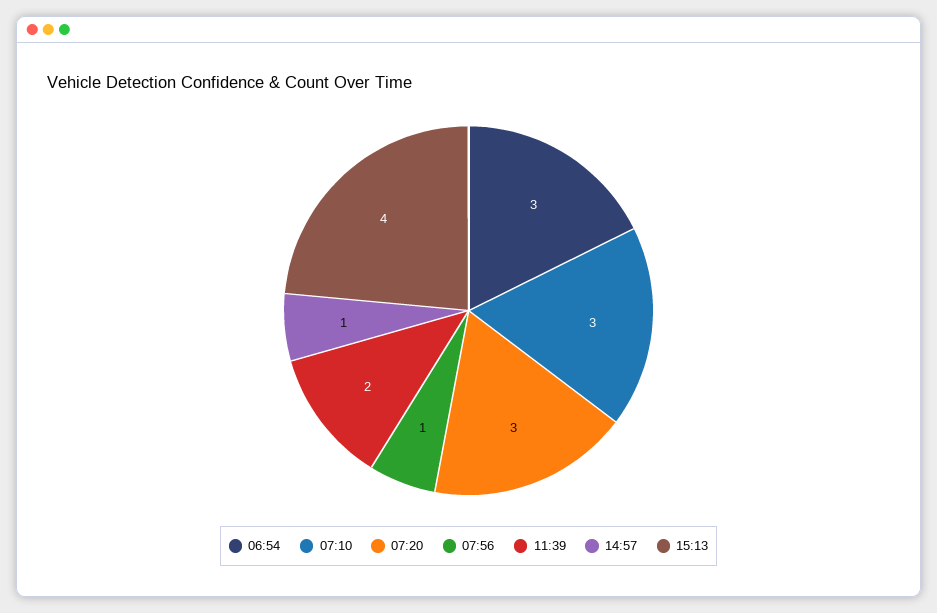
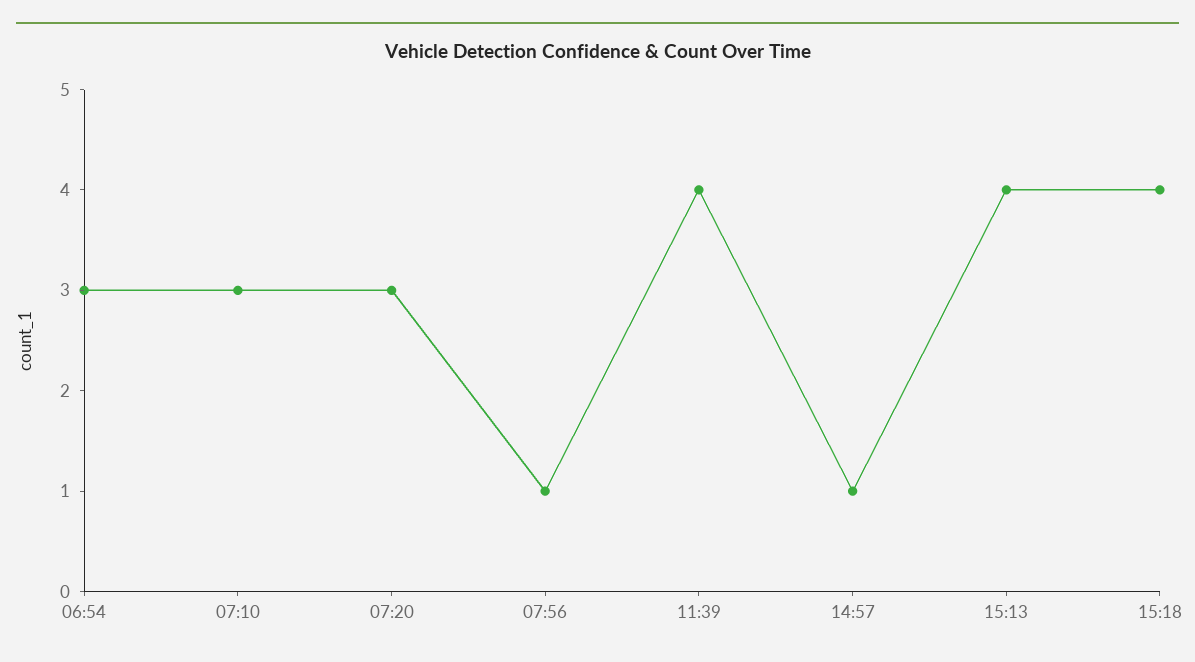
11:39: 2 -> 4
15:18: none -> 4

